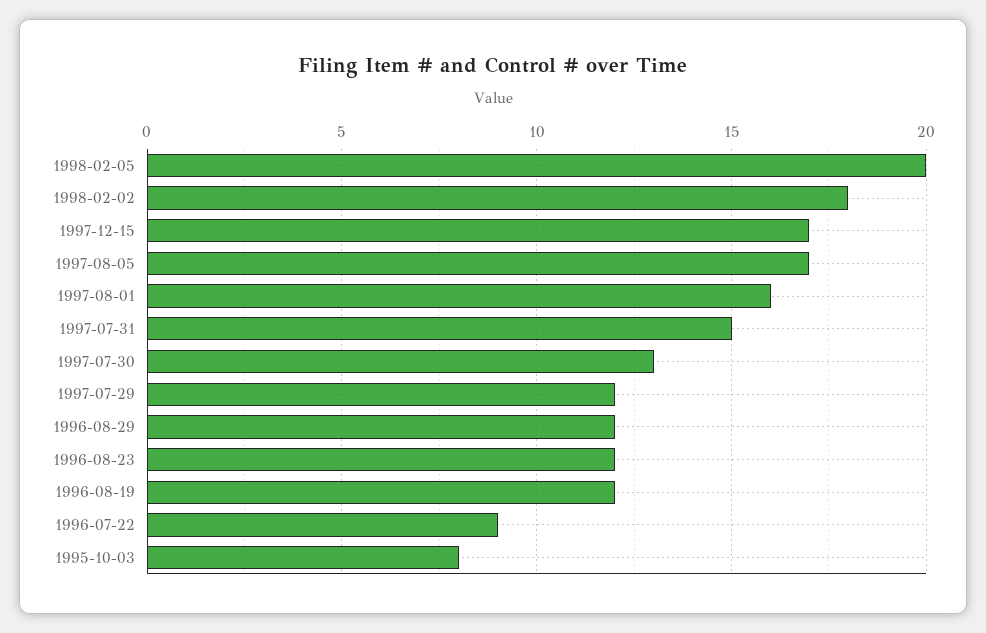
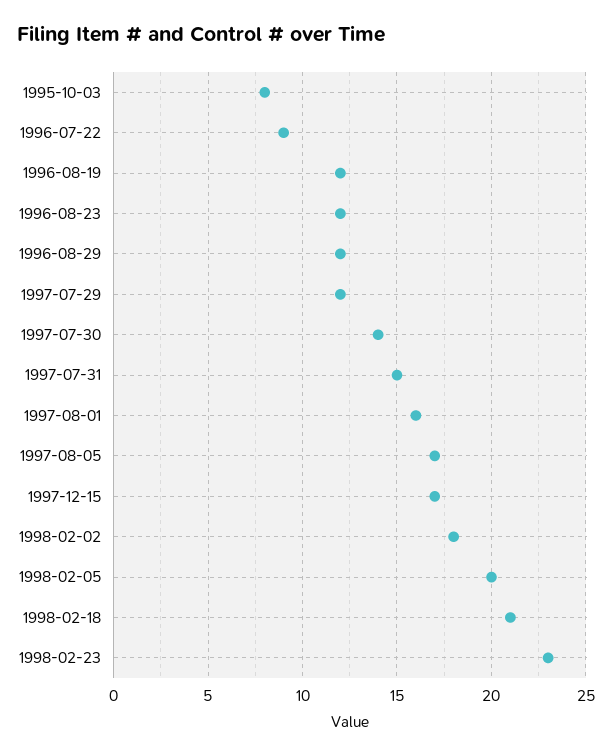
1997-07-30: 13 -> 14
1998-02-18: none -> 21
1998-02-23: none -> 23

